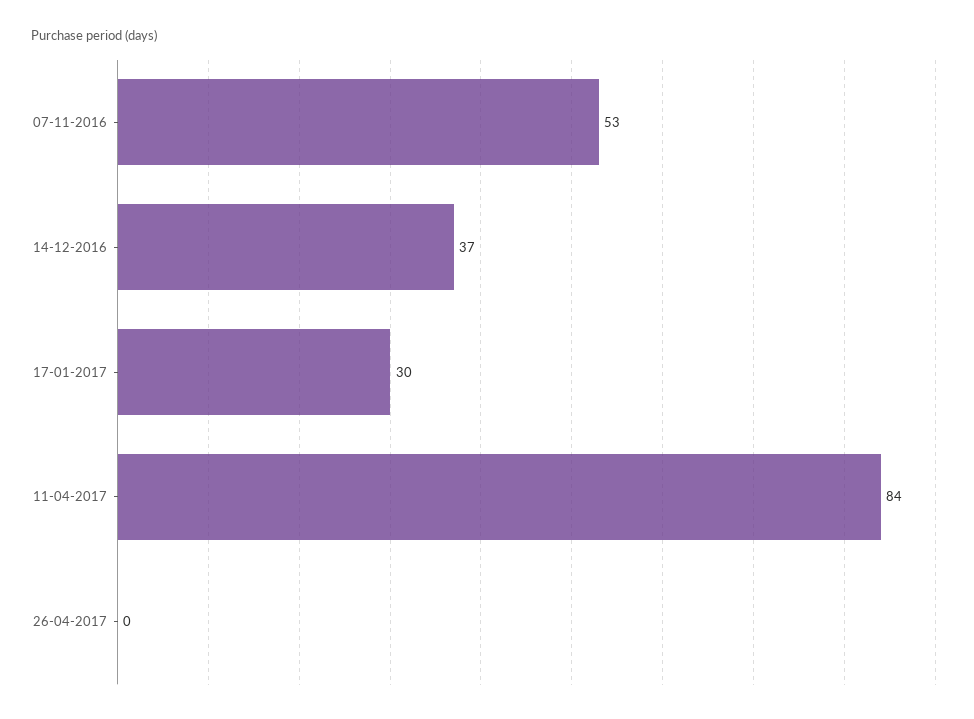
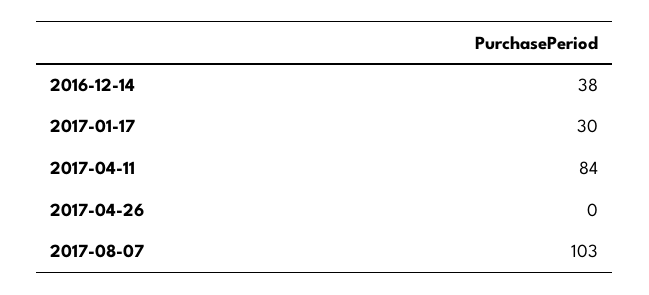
07-11-2016: 53 -> none
14-12-2016: 37 -> 38
2017-08-07: none -> 103

